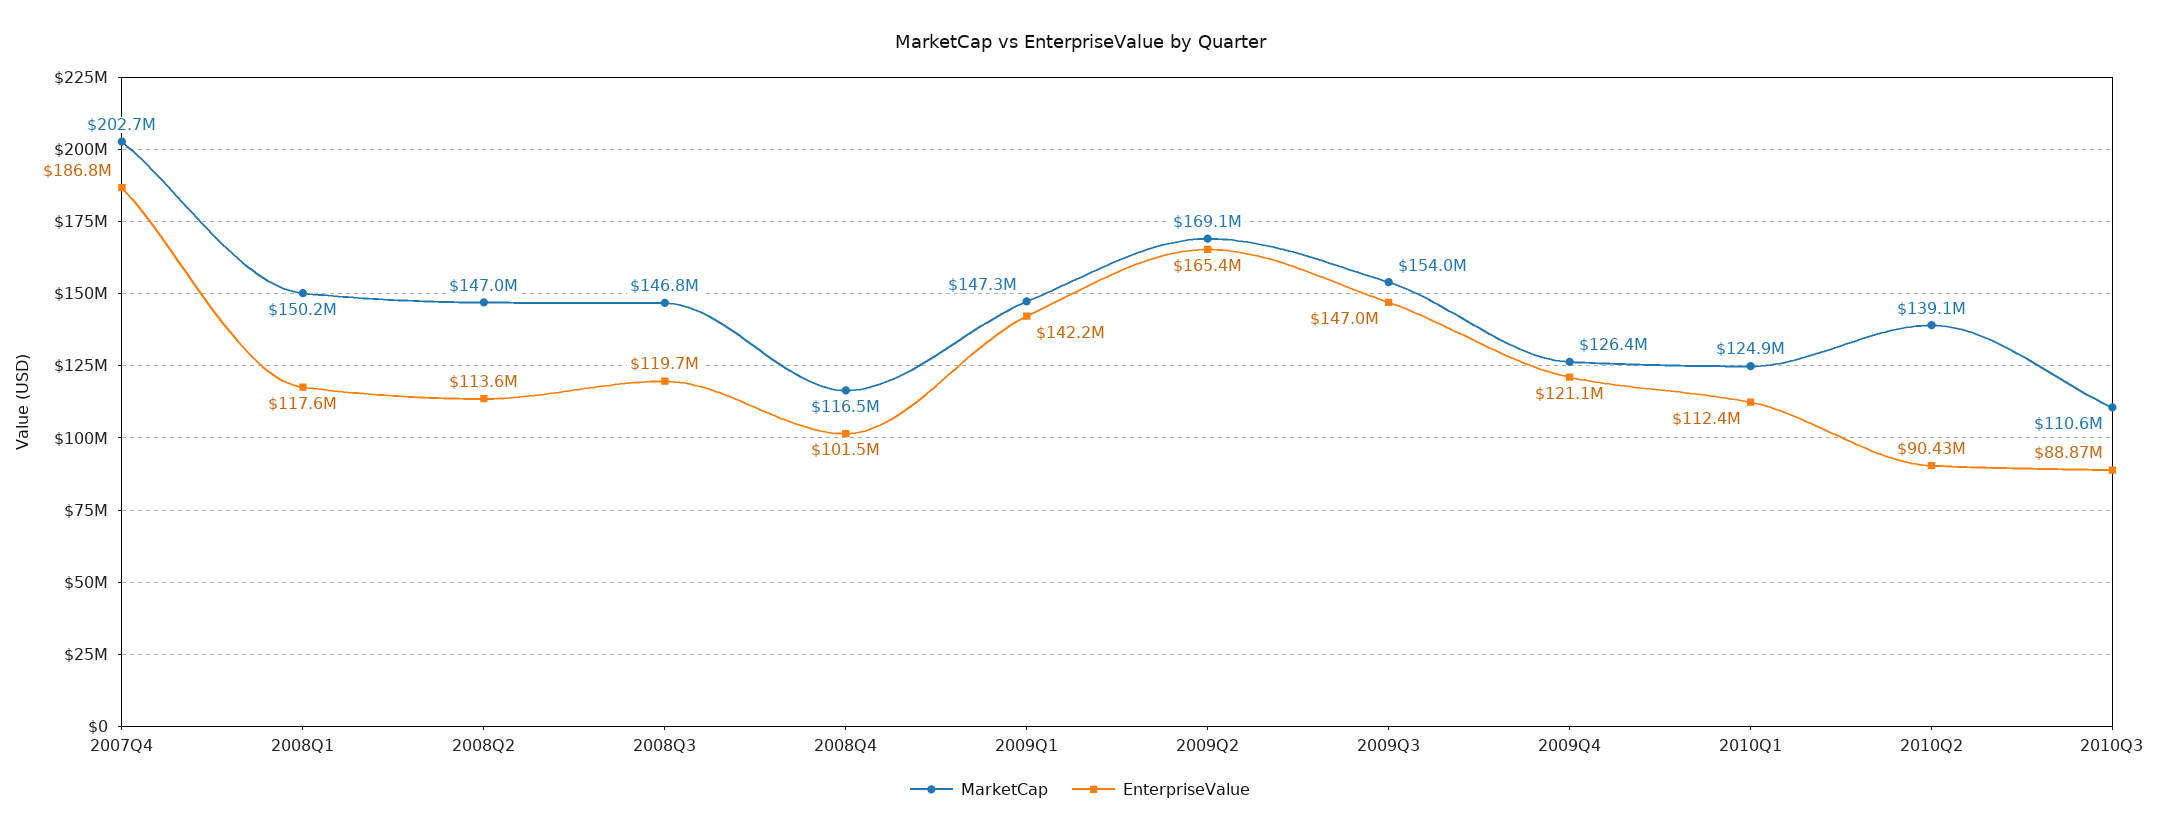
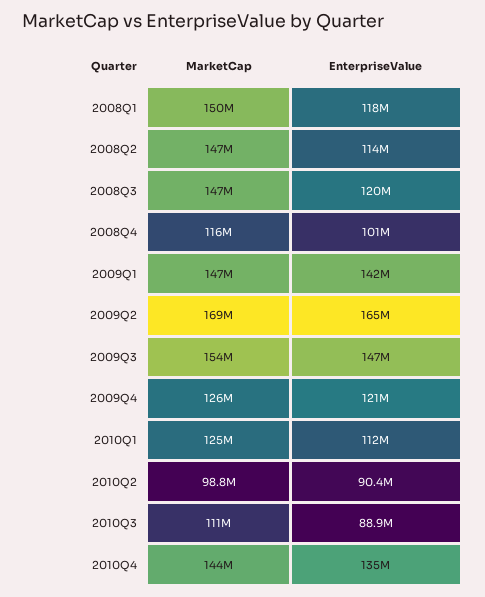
MarketCap, 2007Q4: 202700000 -> none
EnterpriseValue, 2007Q4: 186800000 -> none
MarketCap, 2010Q2: 139100000 -> 98800000
MarketCap, 2010Q4: none -> 144000000
EnterpriseValue, 2010Q4: none -> 135000000

